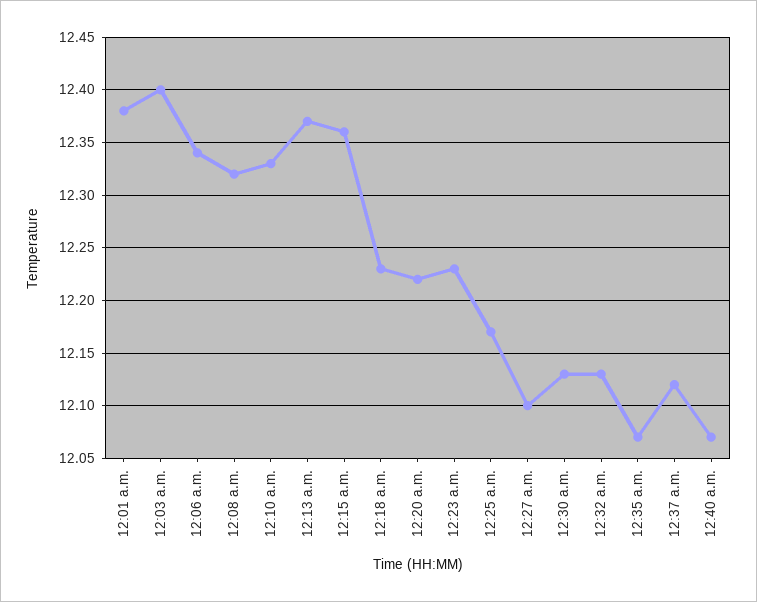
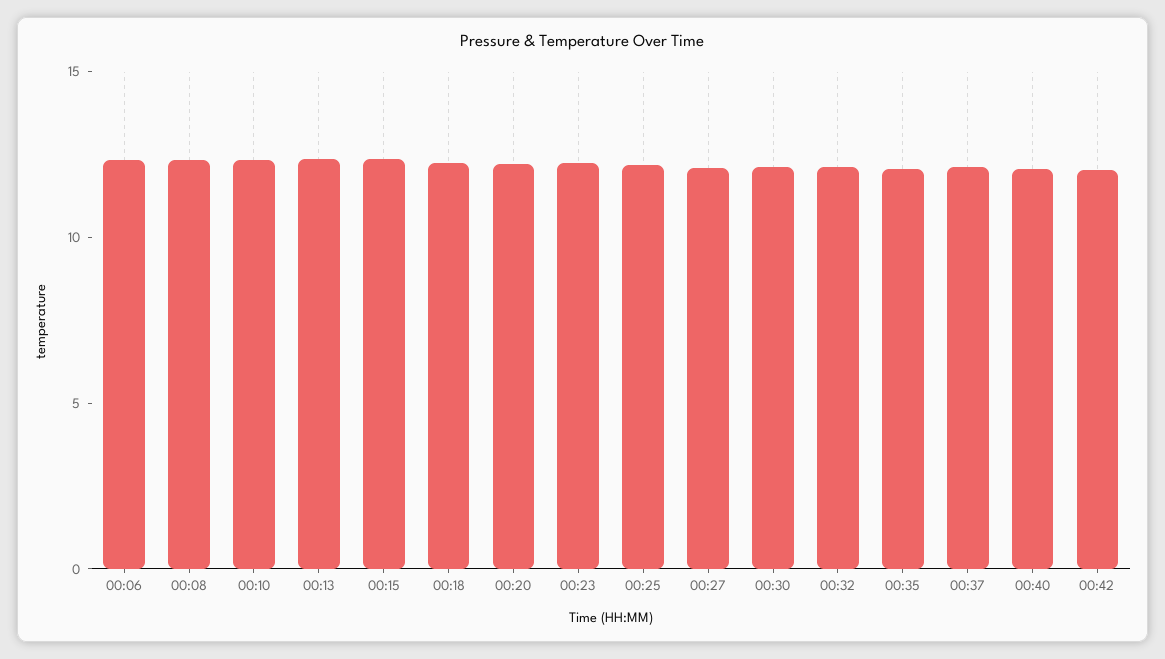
12:01 a.m.: 12.38 -> none
12:03 a.m.: 12.4 -> none
00:42: none -> 12

